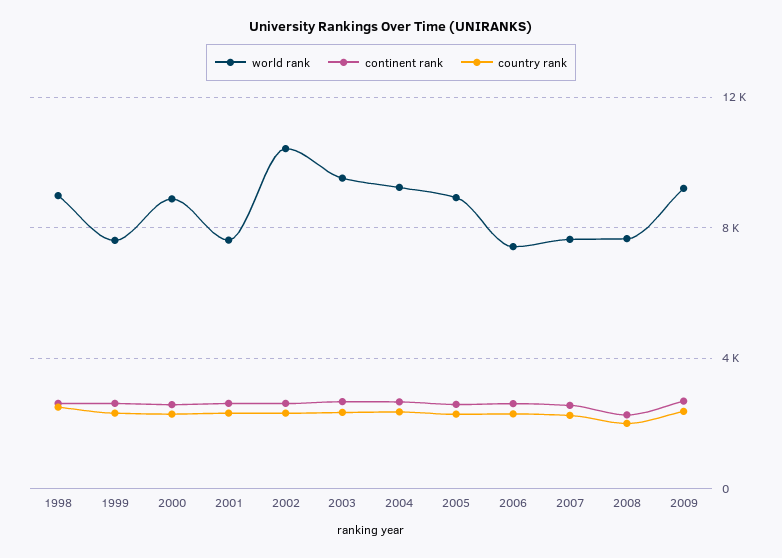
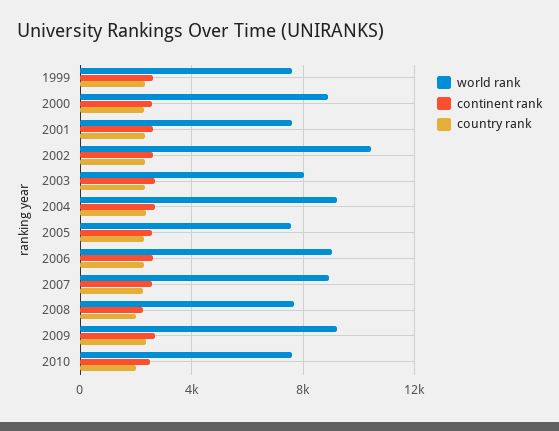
world rank, 1998: 9000 -> none
continent rank, 1998: 2500 -> none
country rank, 1998: 2500 -> none
world rank, 2003: 9500 -> 8000
world rank, 2005: 9000 -> 7500
world rank, 2006: 7500 -> 9000
world rank, 2007: 7500 -> 9000
world rank, 2010: none -> 7500
continent rank, 2010: none -> 2500
country rank, 2010: none -> 2000

